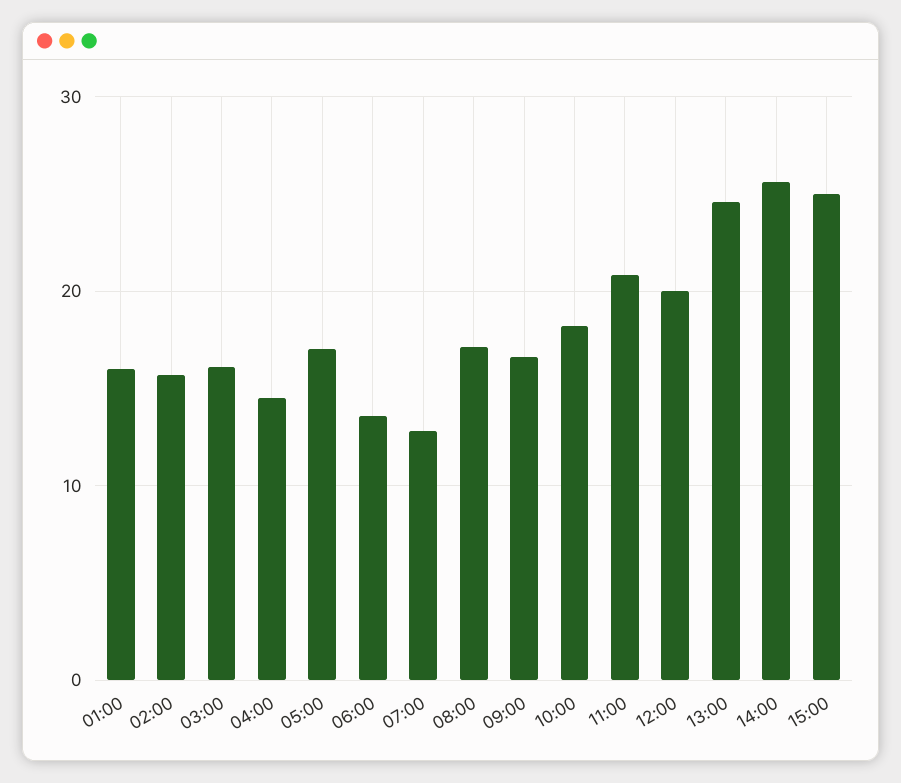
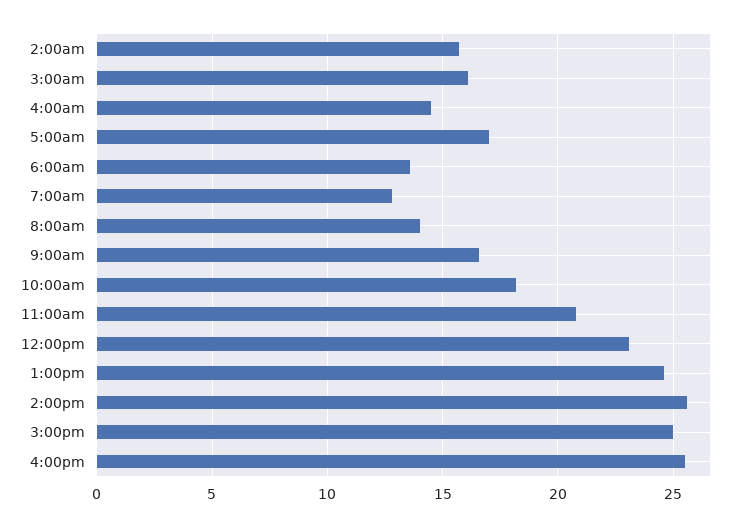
01:00: 16 -> none
08:00: 17 -> 14
12:00: 20 -> 23
4:00pm: none -> 25.5

